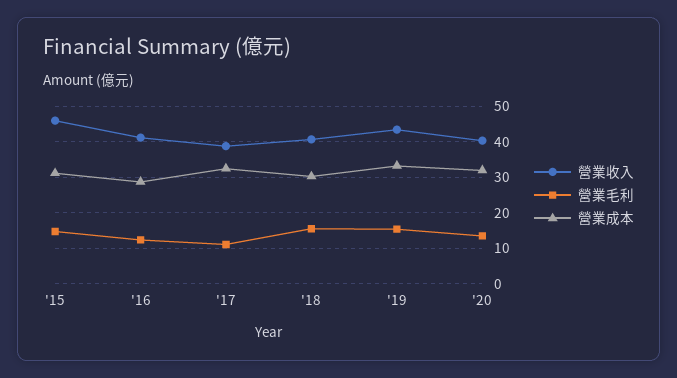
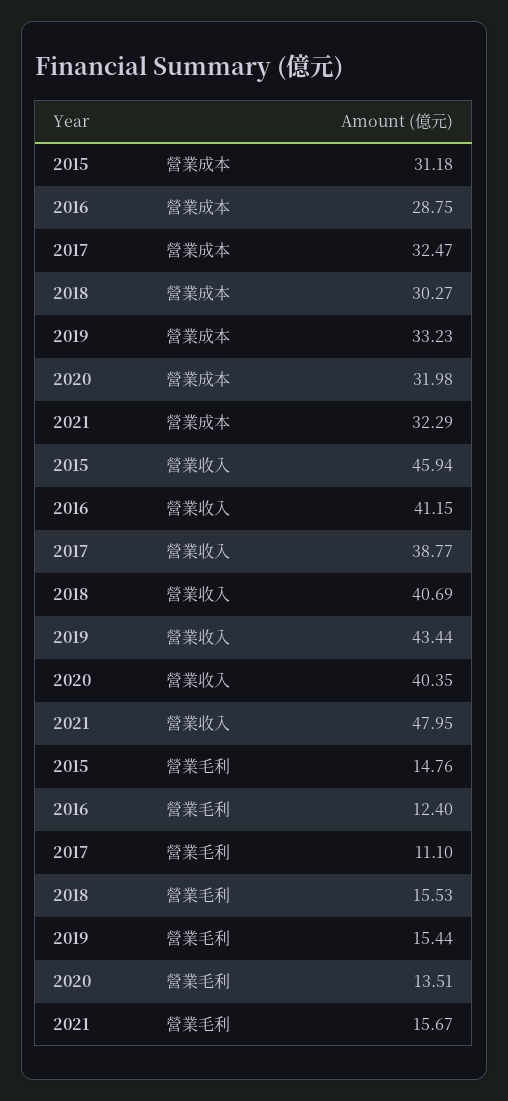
營業成本, 2021: none -> 32.29
營業收入, 2021: none -> 47.95
營業毛利, 2021: none -> 15.67

